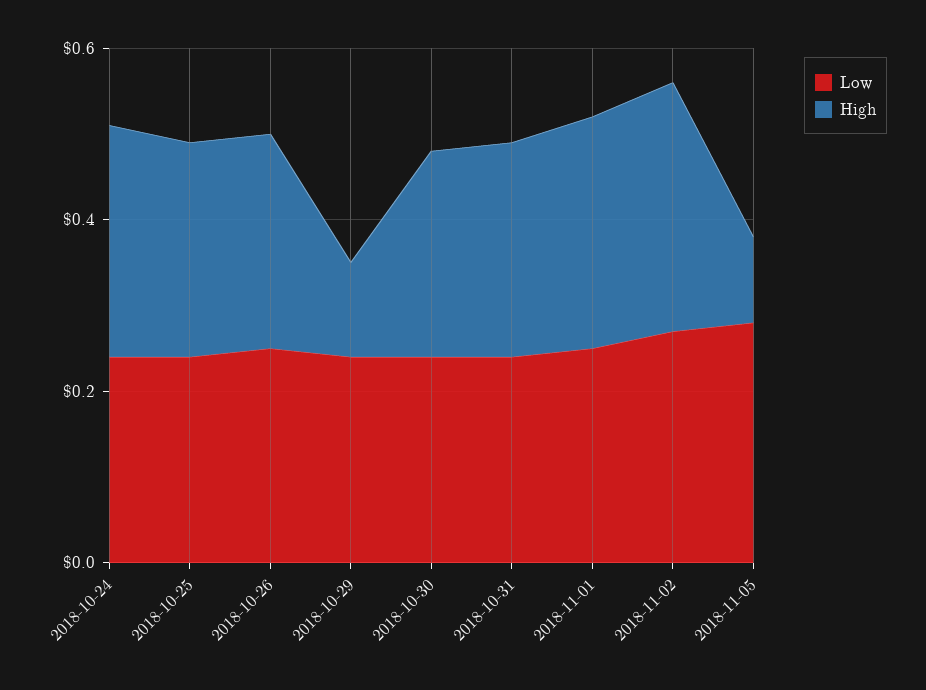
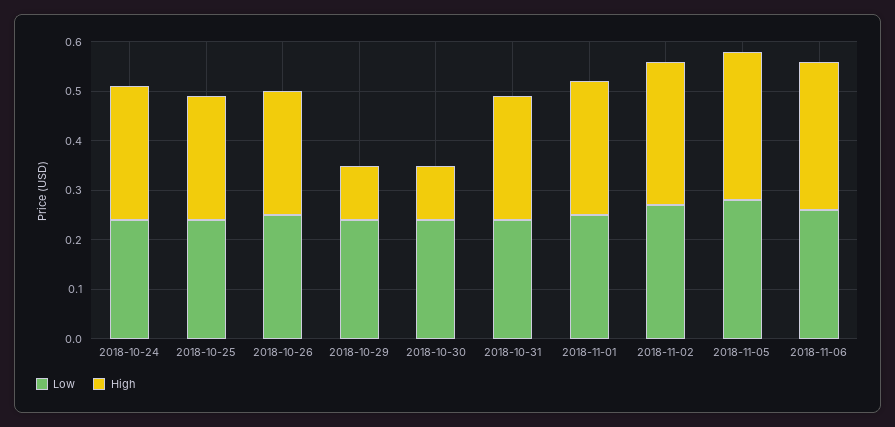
High, 2018-10-30: 0.25 -> 0.1
High, 2018-11-05: 0.1 -> 0.3
Low, 2018-11-06: none -> 0.25
High, 2018-11-06: none -> 0.3

